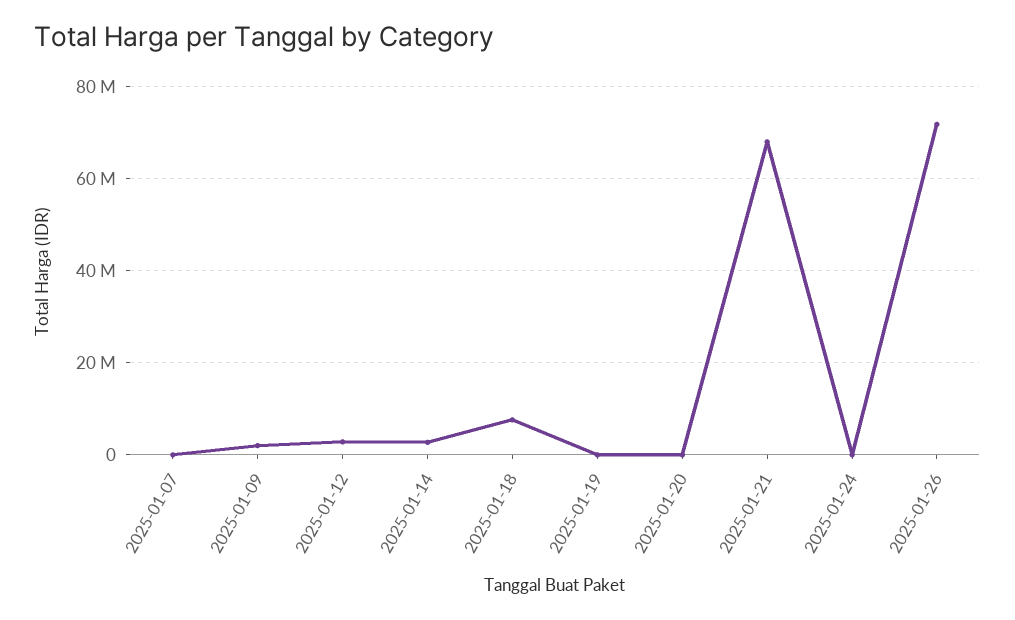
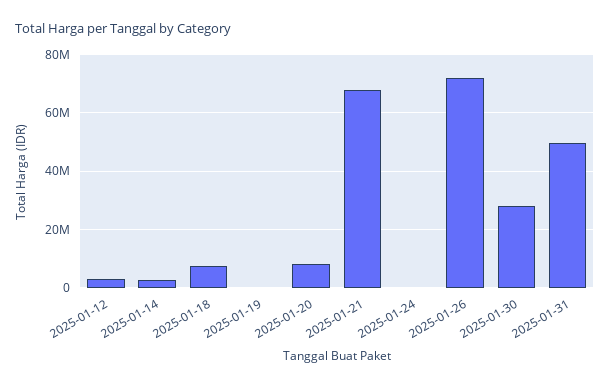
2025-01-07: 0 -> none
2025-01-09: 2000000 -> none
2025-01-20: 0 -> 7500000
2025-01-30: none -> 27500000
2025-01-31: none -> 50000000

